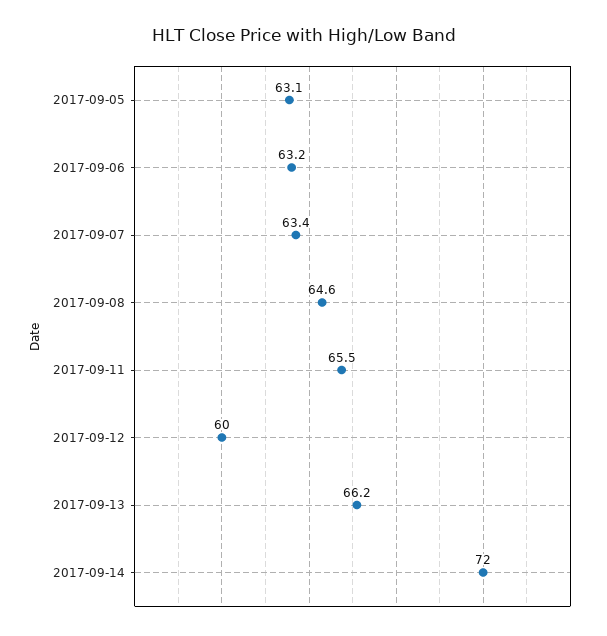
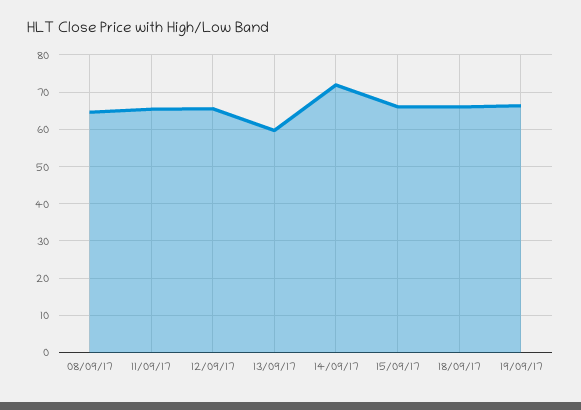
2017-09-05: 63.1 -> none
2017-09-06: 63.2 -> none
2017-09-07: 63.4 -> none
2017-09-12: 60 -> 66
2017-09-13: 66.2 -> 60
15/09/17: none -> 66
18/09/17: none -> 66
19/09/17: none -> 66

